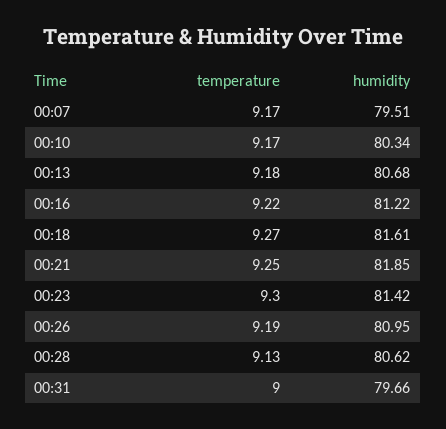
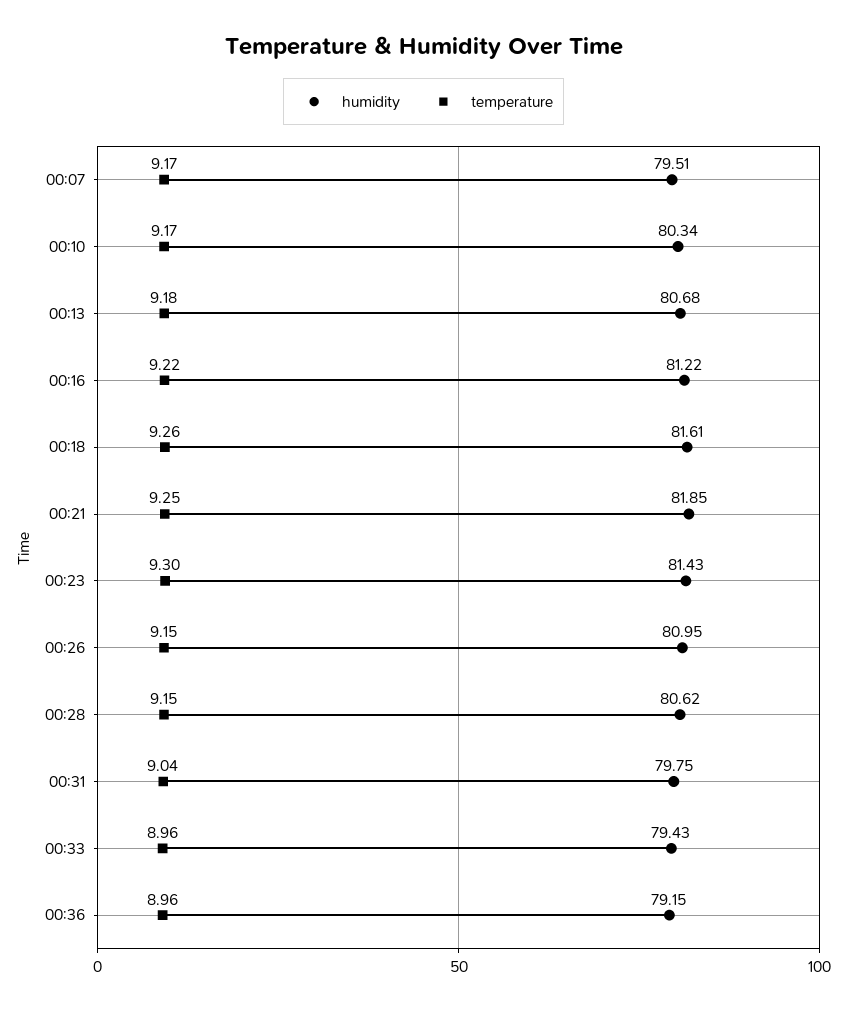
temperature, 00:18: 9.27 -> 9.26
humidity, 00:23: 81.42 -> 81.43
temperature, 00:26: 9.19 -> 9.15
temperature, 00:28: 9.13 -> 9.15
temperature, 00:31: 9 -> 9.04
humidity, 00:31: 79.66 -> 79.75
humidity, 00:33: none -> 79.43
temperature, 00:33: none -> 8.96
humidity, 00:36: none -> 79.15
temperature, 00:36: none -> 8.96

